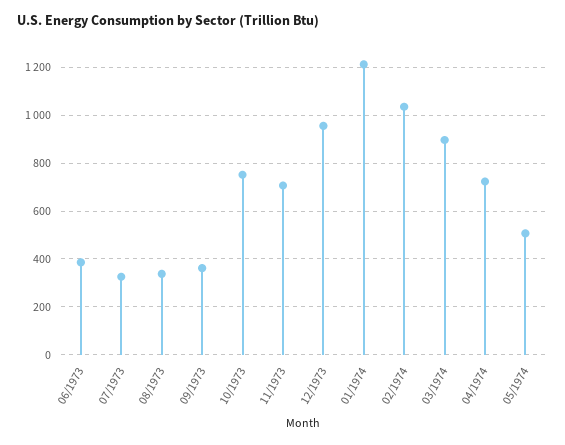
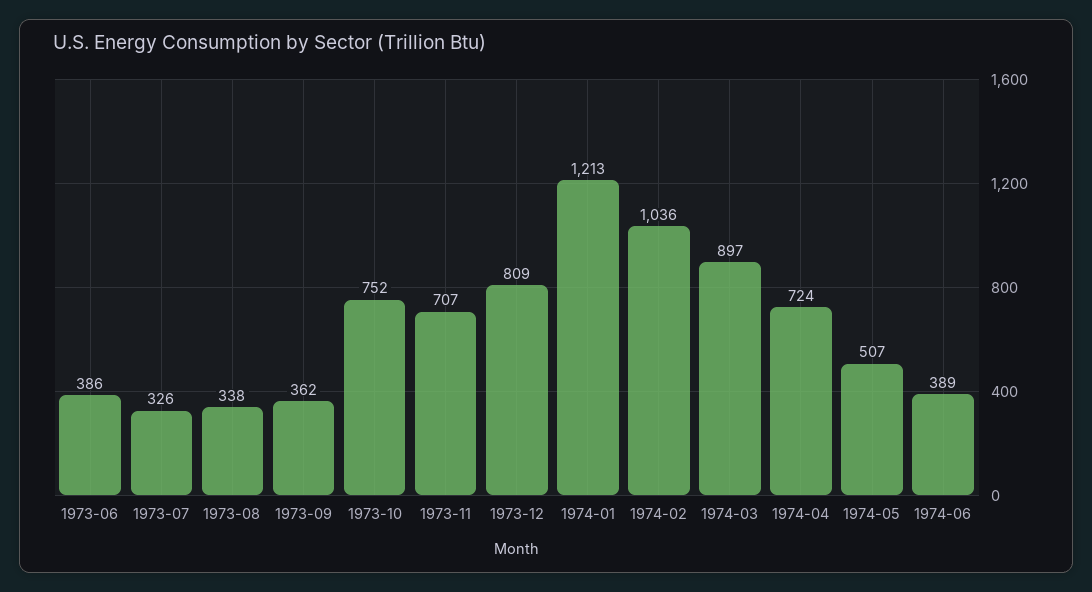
12/1973: 950 -> 809
1974-06: none -> 389

